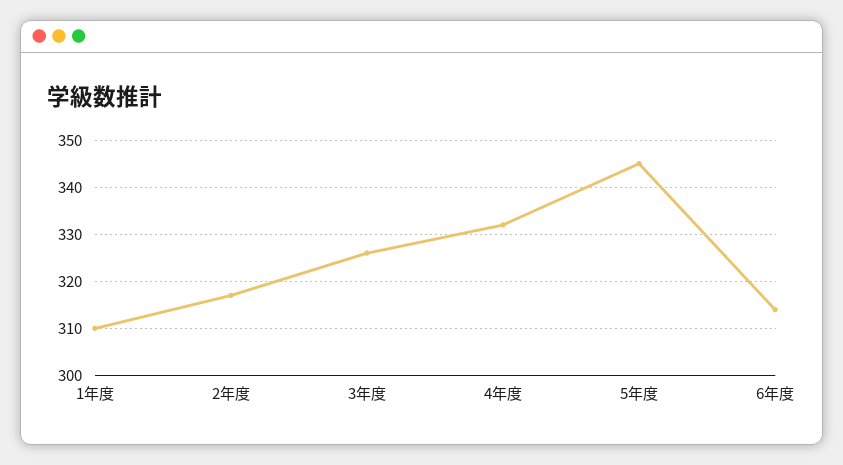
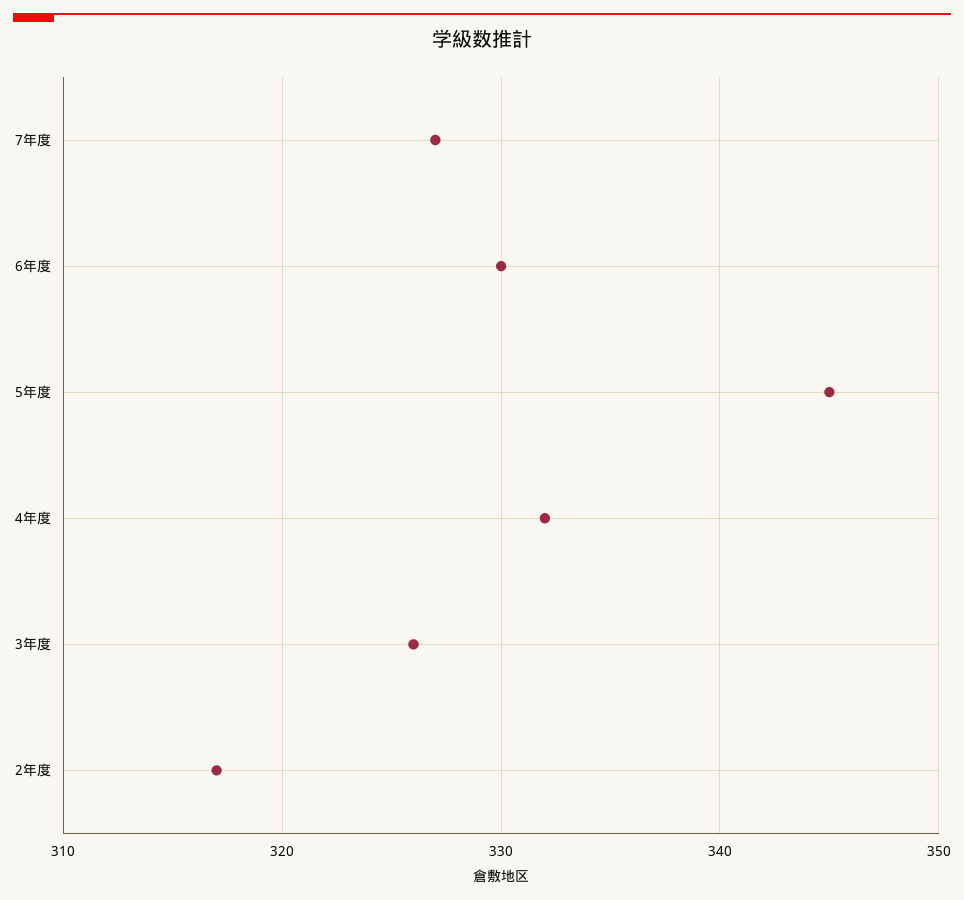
1年度: 310 -> none
6年度: 315 -> 330
7年度: none -> 327

